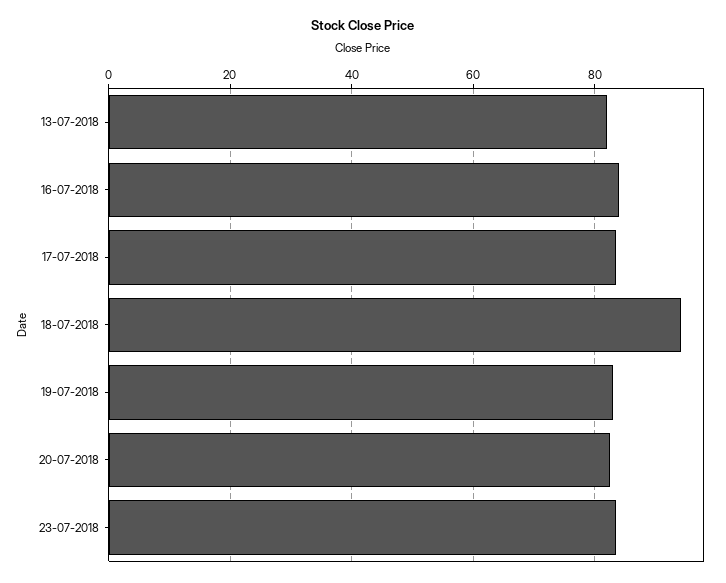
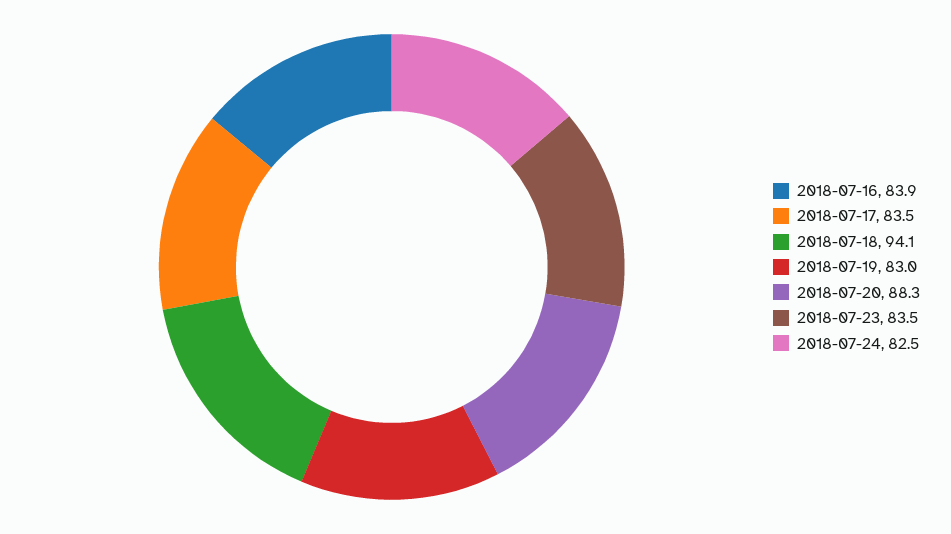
13-07-2018: 82 -> none
20-07-2018: 82 -> 88.3
2018-07-24: none -> 82.5

